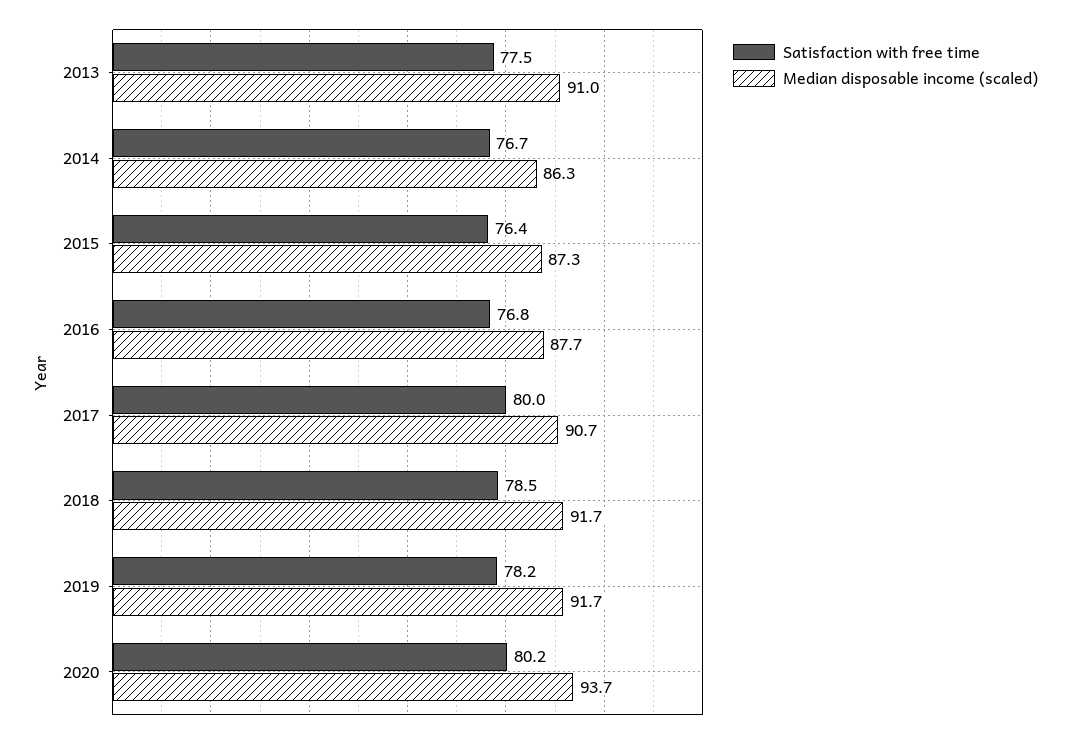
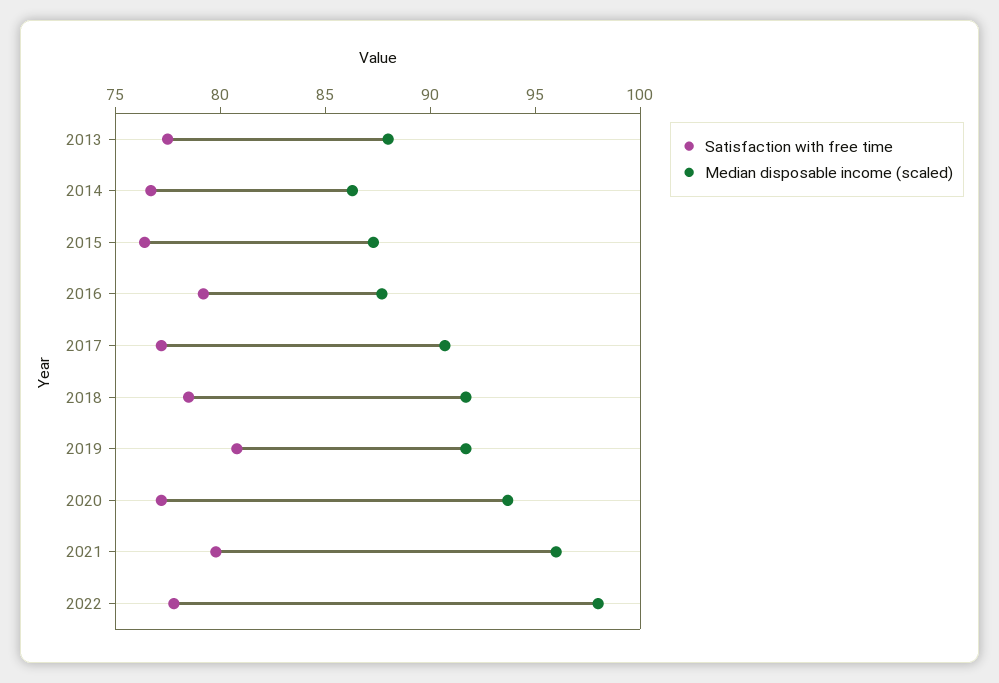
Median disposable income (scaled), 2013: 91 -> 88
Satisfaction with free time, 2016: 76.8 -> 79
Satisfaction with free time, 2017: 80 -> 77
Satisfaction with free time, 2019: 78.2 -> 81
Satisfaction with free time, 2020: 80.2 -> 77
Satisfaction with free time, 2021: none -> 80
Median disposable income (scaled), 2021: none -> 96
Satisfaction with free time, 2022: none -> 78
Median disposable income (scaled), 2022: none -> 98

